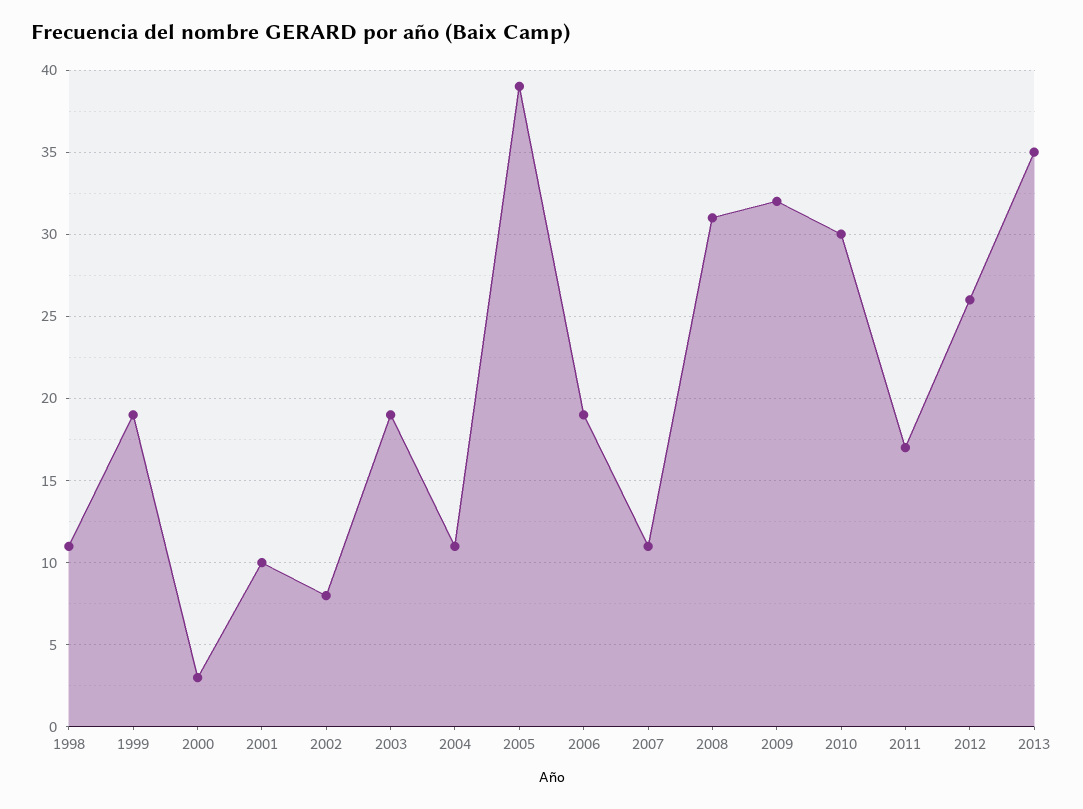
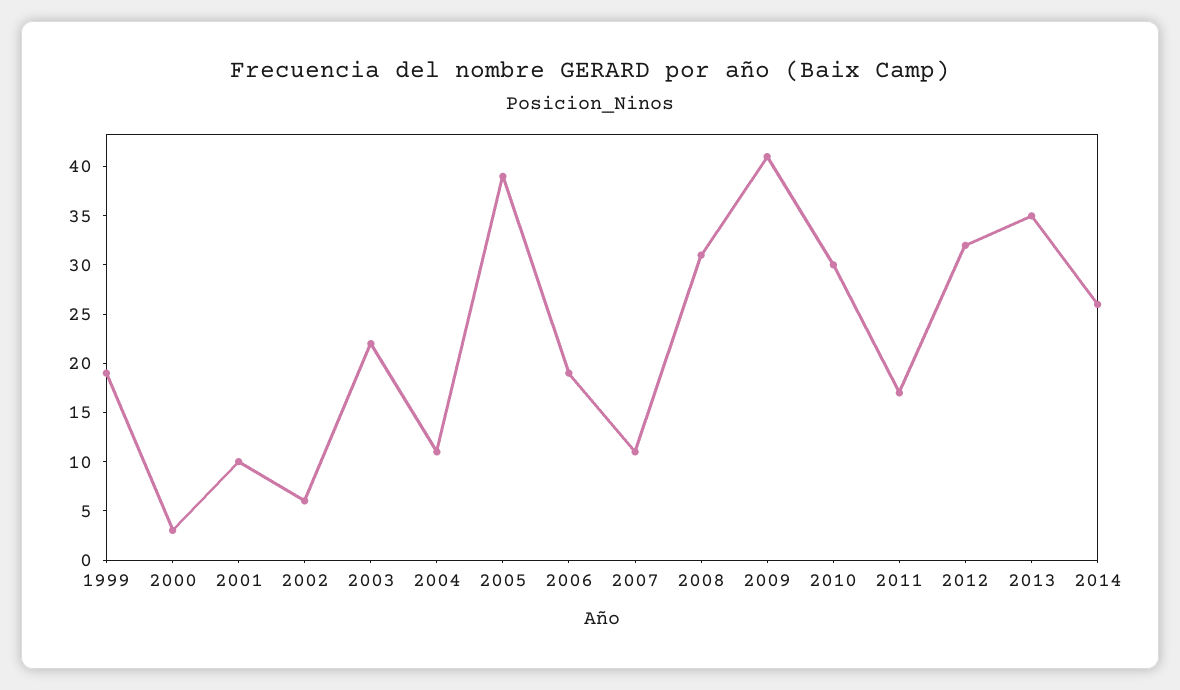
1998: 11 -> none
2002: 8 -> 6
2003: 19 -> 22
2009: 32 -> 41
2012: 26 -> 32
2014: none -> 26

